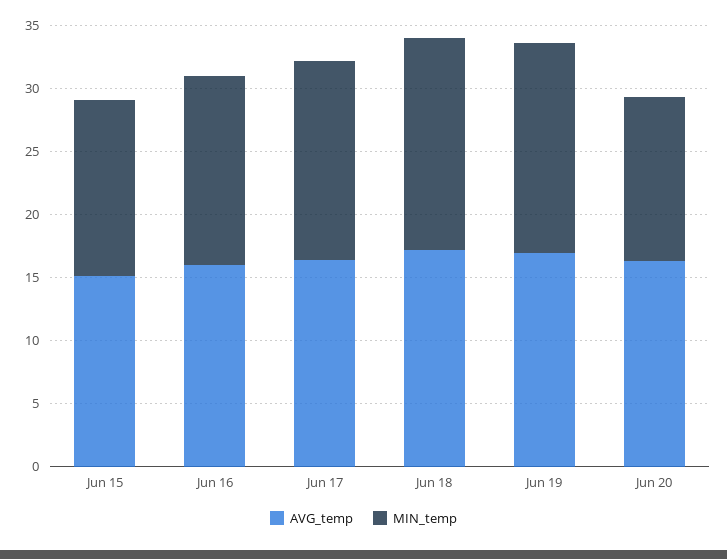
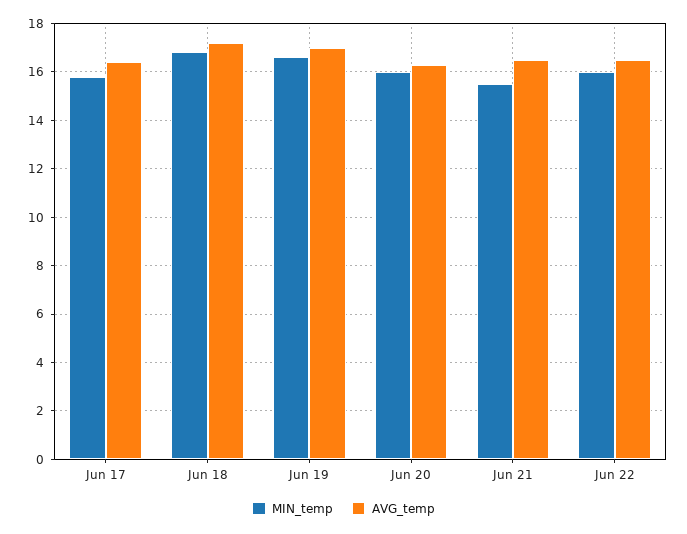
AVG_temp, Jun 15: 15 -> none
MIN_temp, Jun 15: 14 -> none
AVG_temp, Jun 16: 16 -> none
MIN_temp, Jun 16: 15 -> none
MIN_temp, Jun 20: 13 -> 16
MIN_temp, Jun 21: none -> 15.5
AVG_temp, Jun 21: none -> 16.5
MIN_temp, Jun 22: none -> 16
AVG_temp, Jun 22: none -> 16.5

